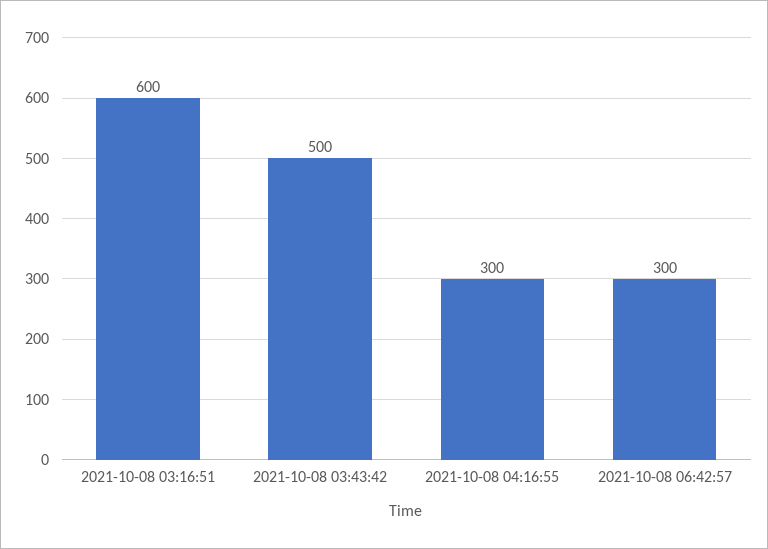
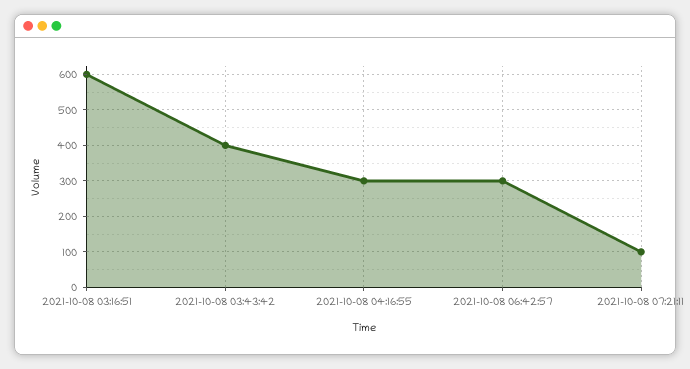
2021-10-08 03:43:42: 500 -> 400
2021-10-08 07:21:11: none -> 100

